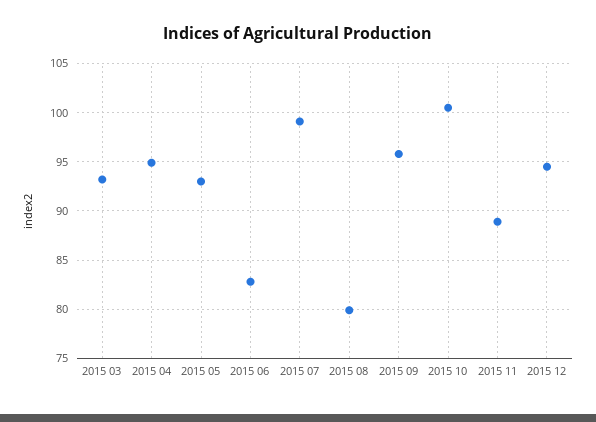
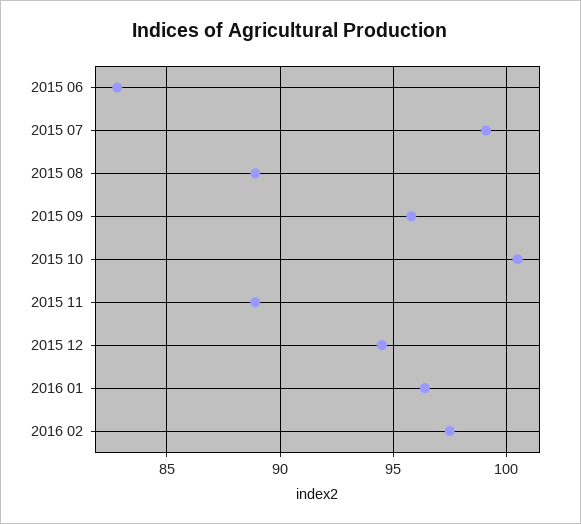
2015 03: 93 -> none
2015 04: 95 -> none
2015 05: 93 -> none
2015 08: 80 -> 89
2016 01: none -> 96.5
2016 02: none -> 97.5

